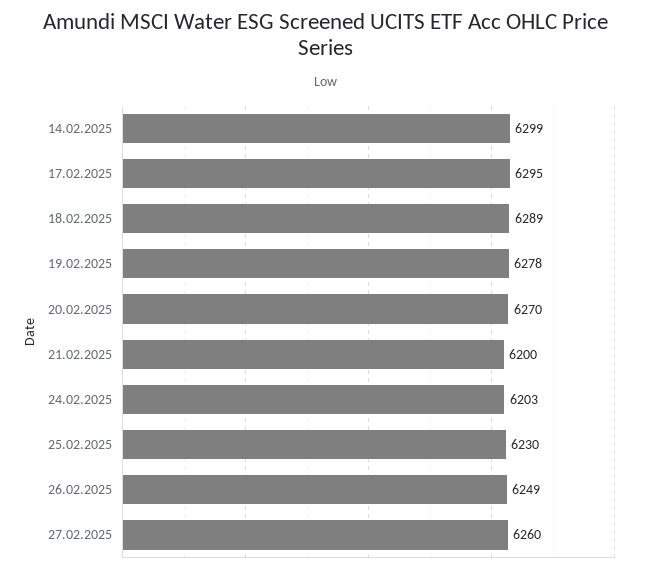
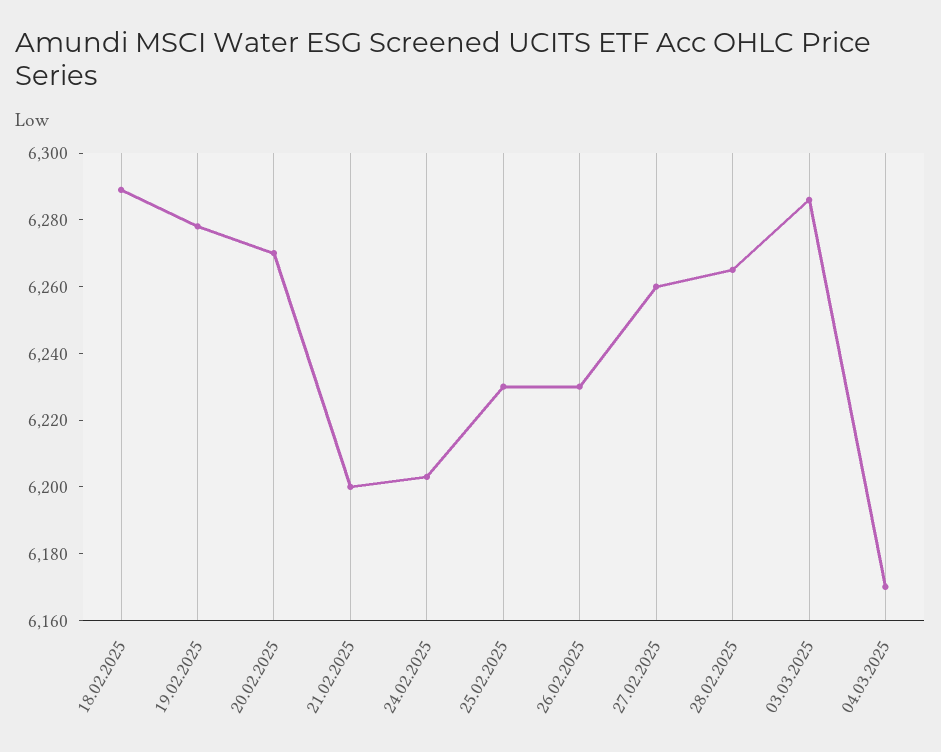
14.02.2025: 6299 -> none
17.02.2025: 6295 -> none
26.02.2025: 6249 -> 6230
28.02.2025: none -> 6265
03.03.2025: none -> 6285
04.03.2025: none -> 6170

